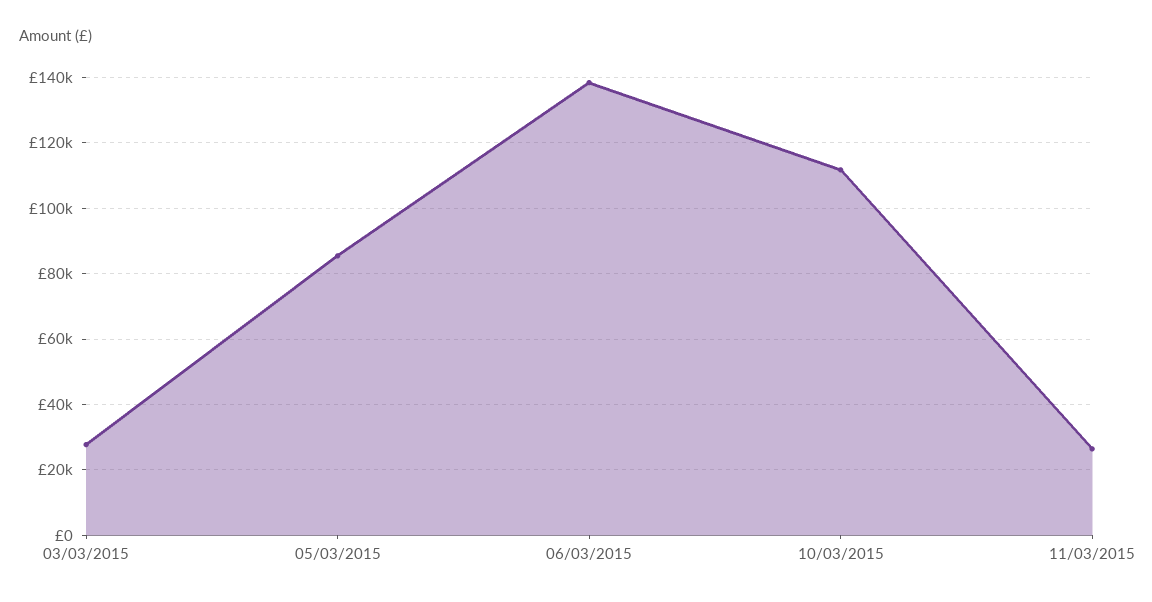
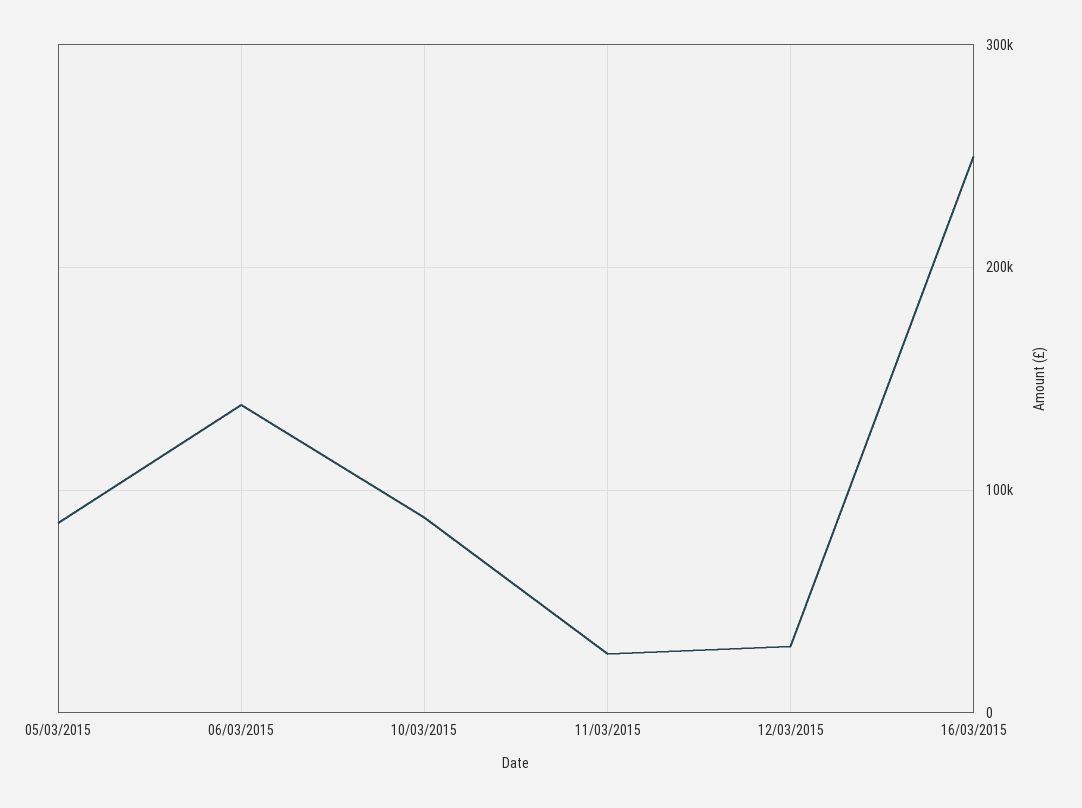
03/03/2015: 28000 -> none
10/03/2015: 112000 -> 90000
12/03/2015: none -> 30000
16/03/2015: none -> 250000

